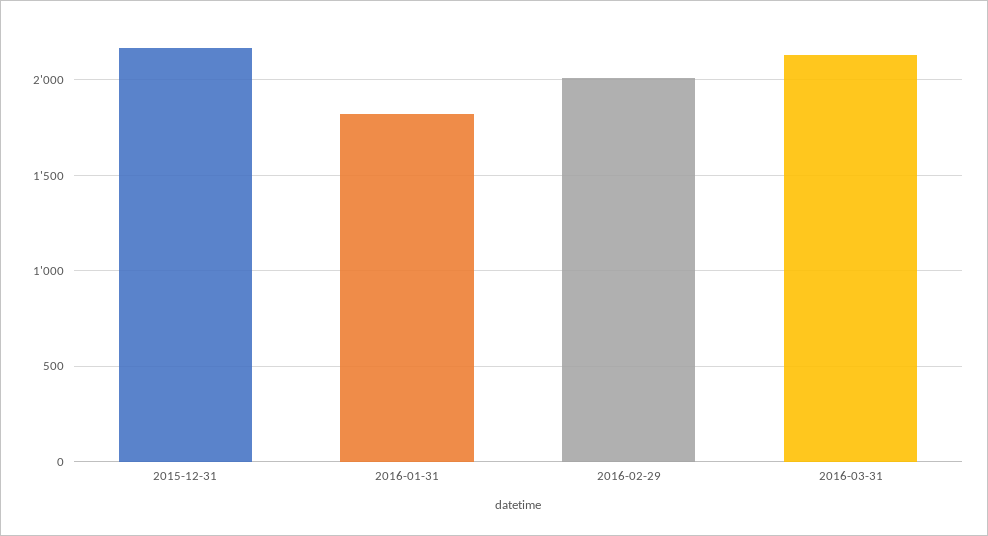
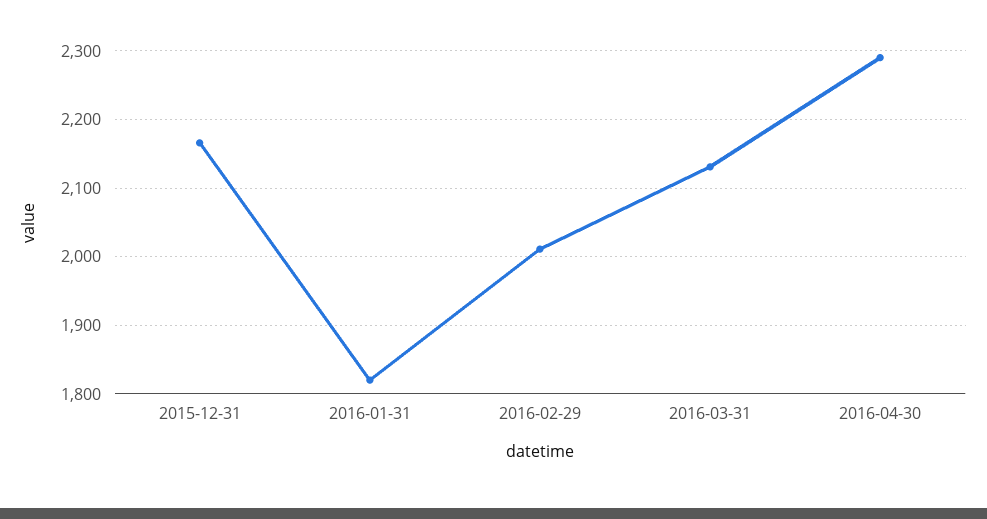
2016-04-30: none -> 2290

